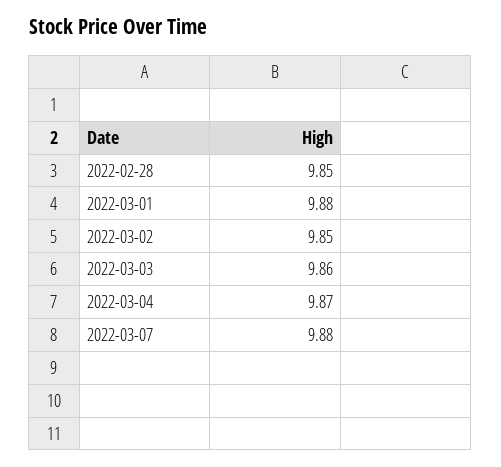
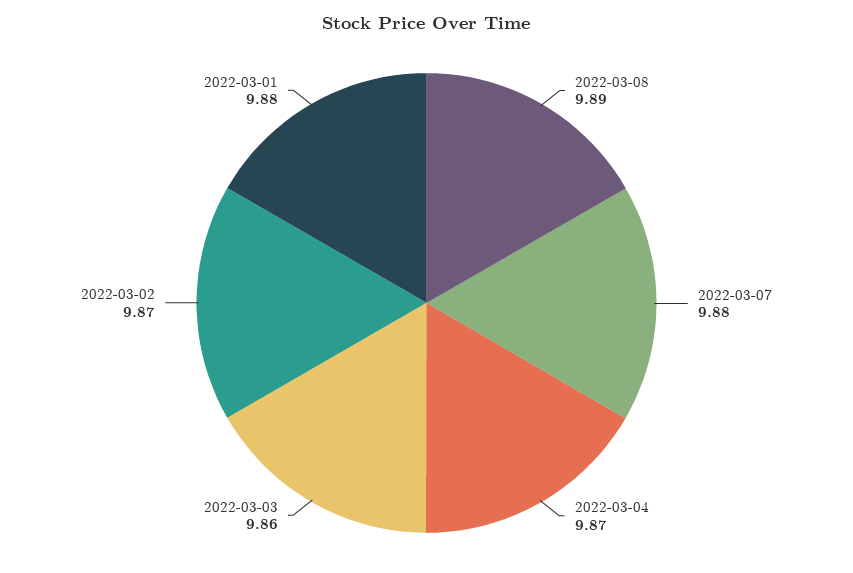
2022-02-28: 9.85 -> none
2022-03-02: 9.85 -> 9.87
2022-03-08: none -> 9.89

